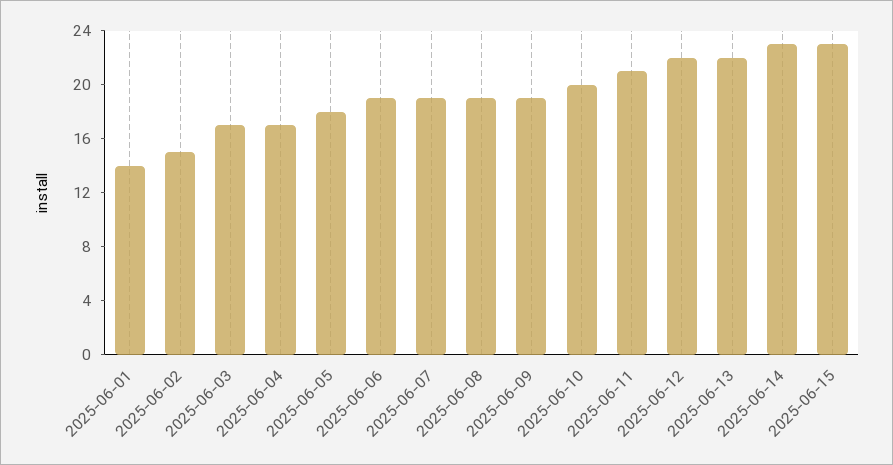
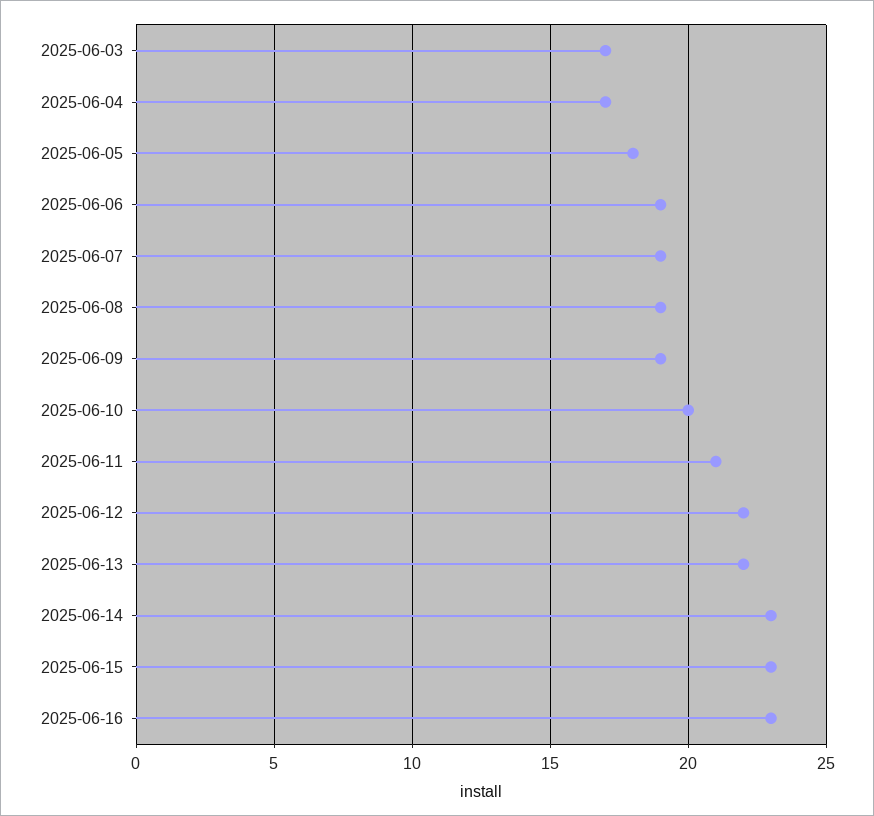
2025-06-01: 14 -> none
2025-06-02: 15 -> none
2025-06-16: none -> 23

